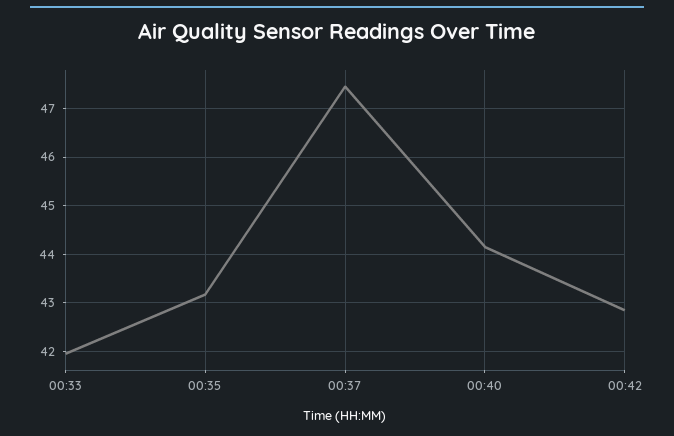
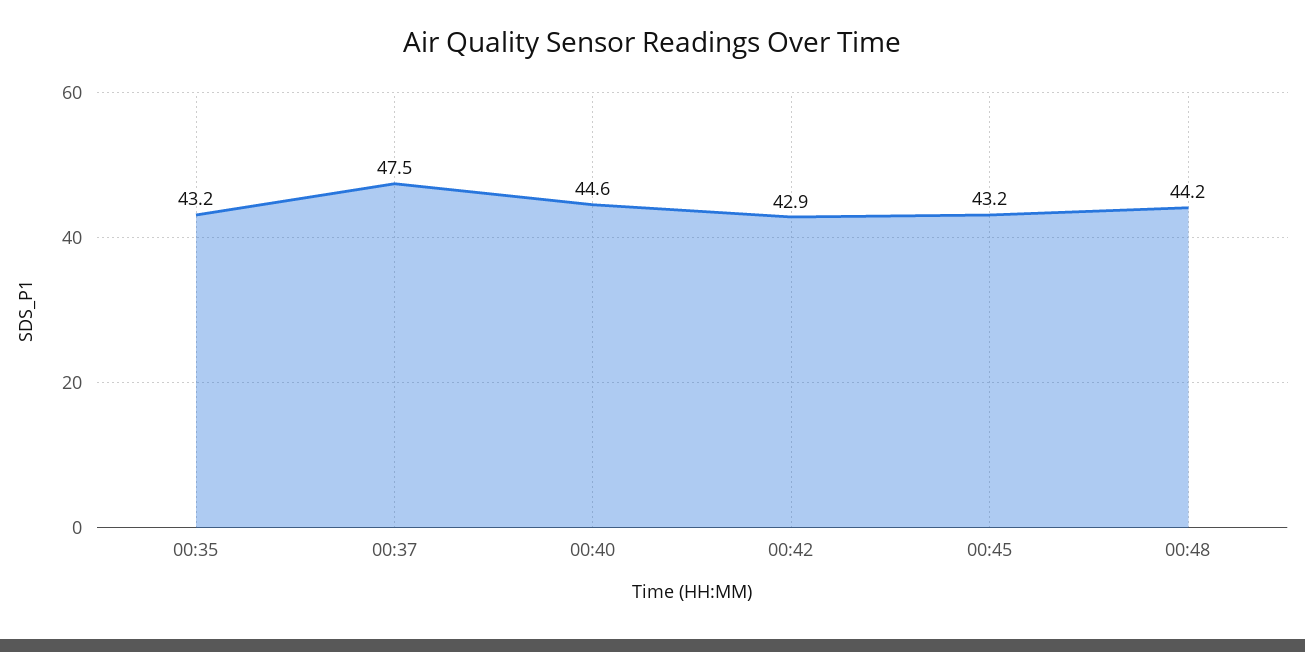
00:33: 42 -> none
00:40: 44.2 -> 44.6
00:45: none -> 43.2
00:48: none -> 44.2

